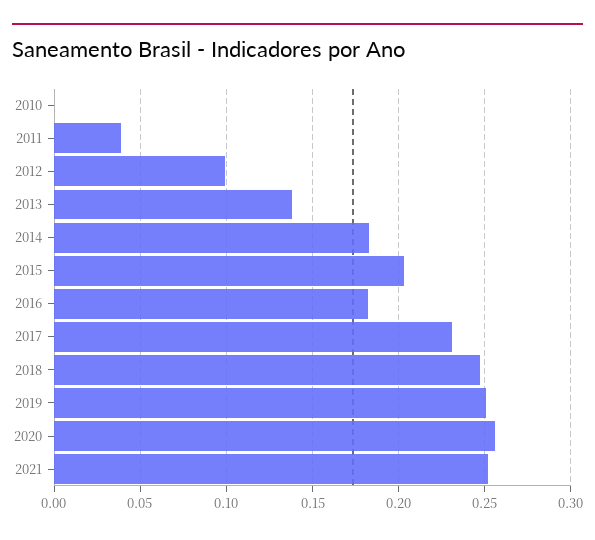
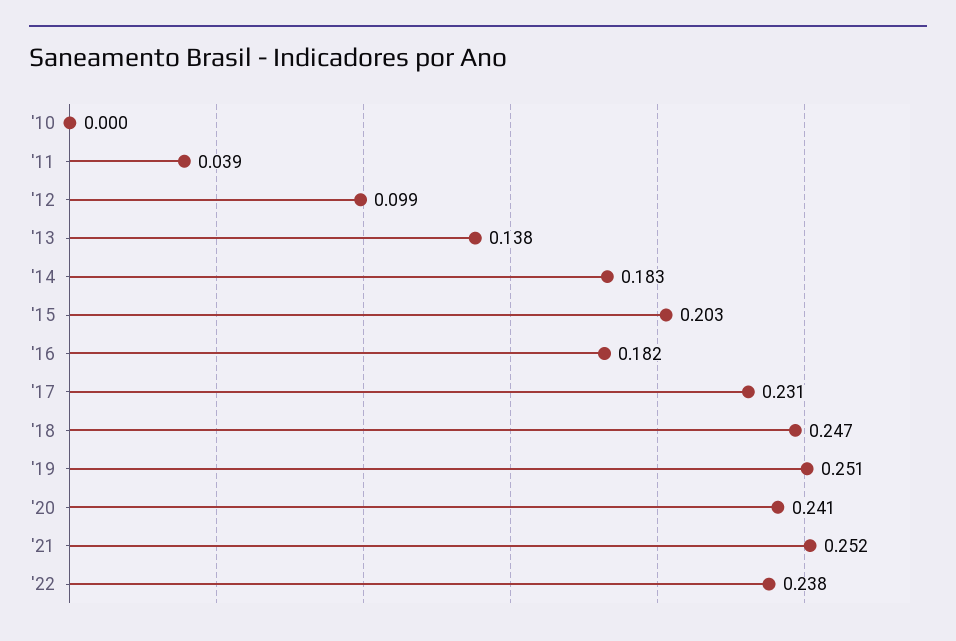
2020: 0.255 -> 0.241
'22: none -> 0.238

